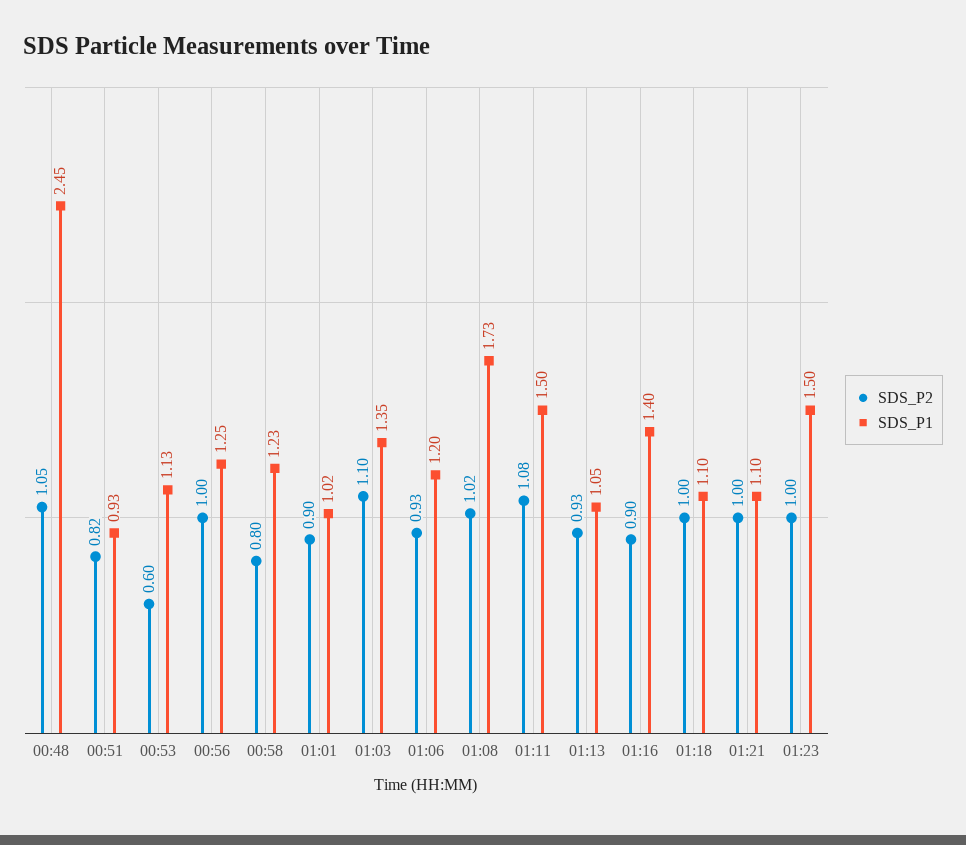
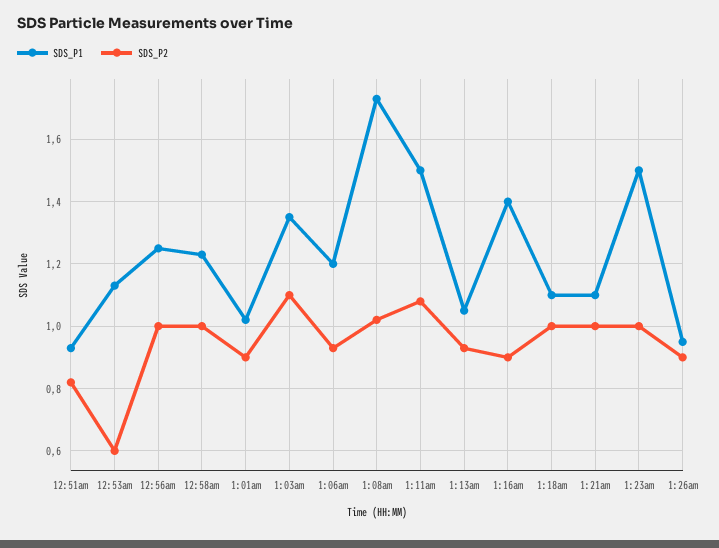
SDS_P2, 00:48: 1.05 -> none
SDS_P1, 00:48: 2.45 -> none
SDS_P2, 00:58: 0.8 -> 1
SDS_P1, 1:26am: none -> 0.95
SDS_P2, 1:26am: none -> 0.9

